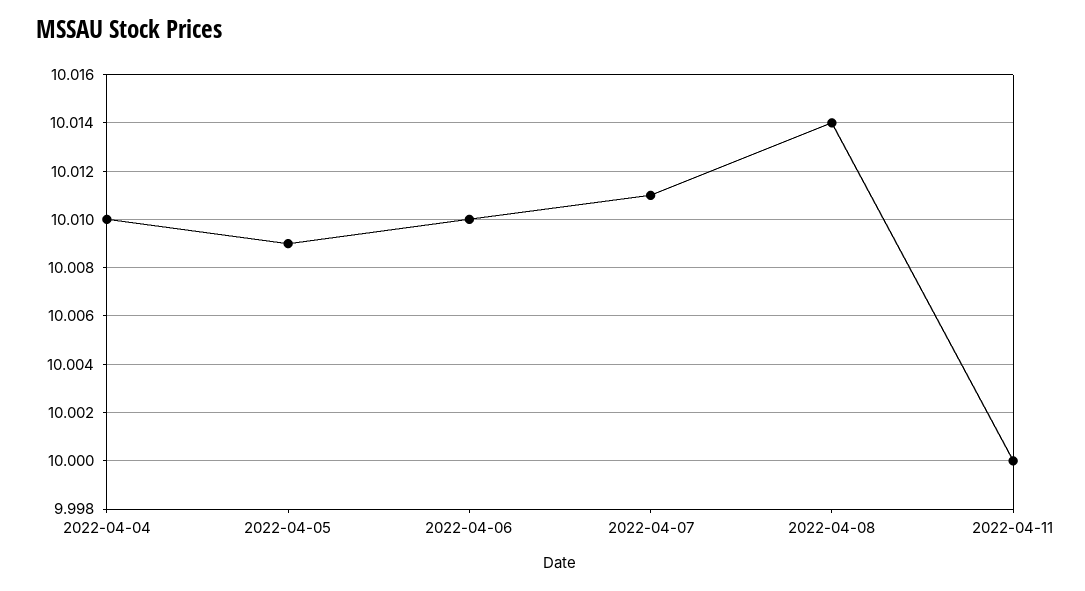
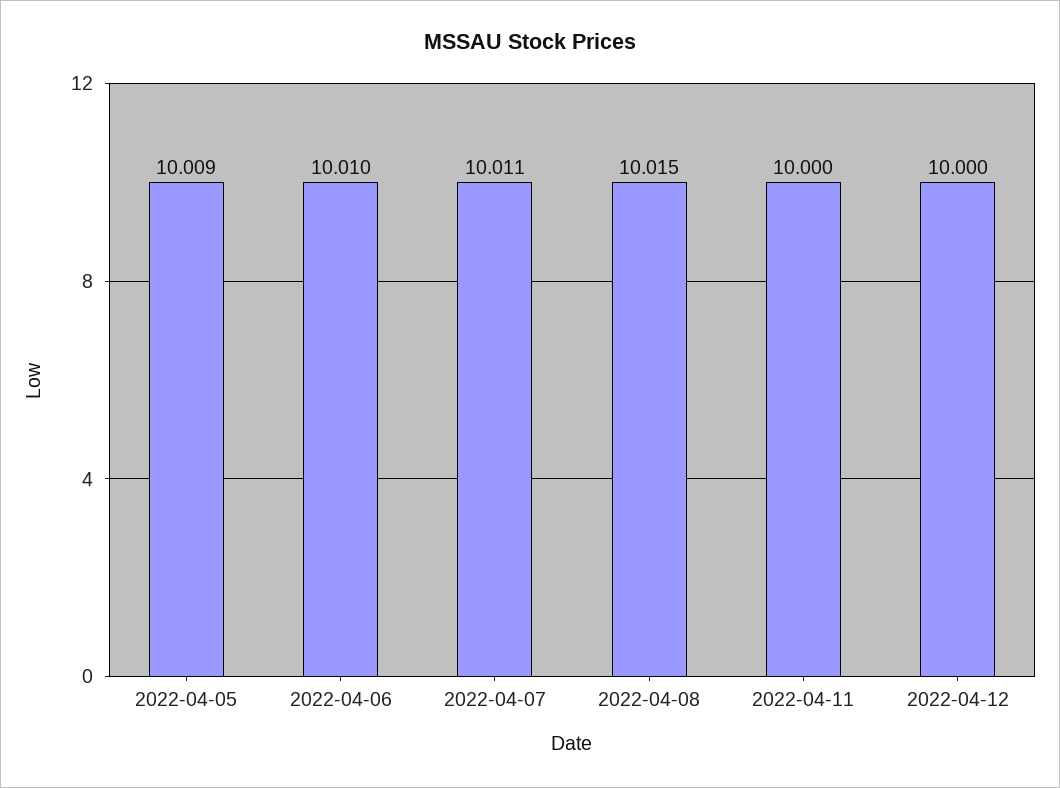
2022-04-04: 10.01 -> none
2022-04-08: 10.014 -> 10.015
2022-04-12: none -> 10

